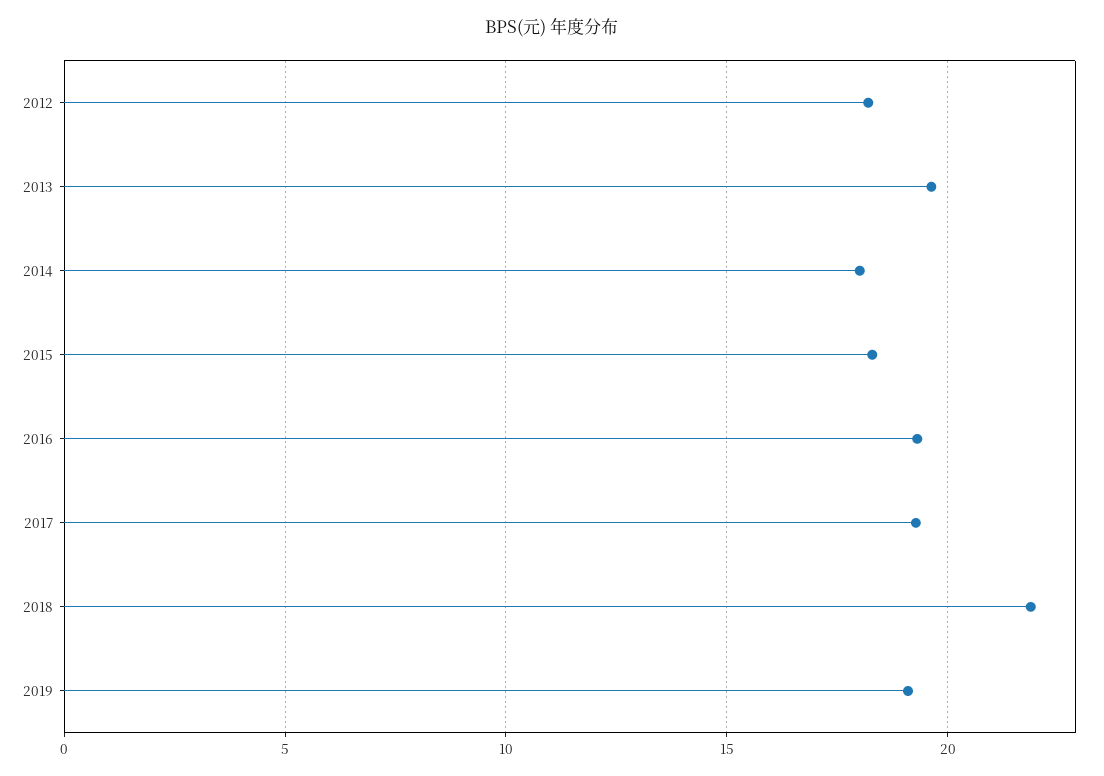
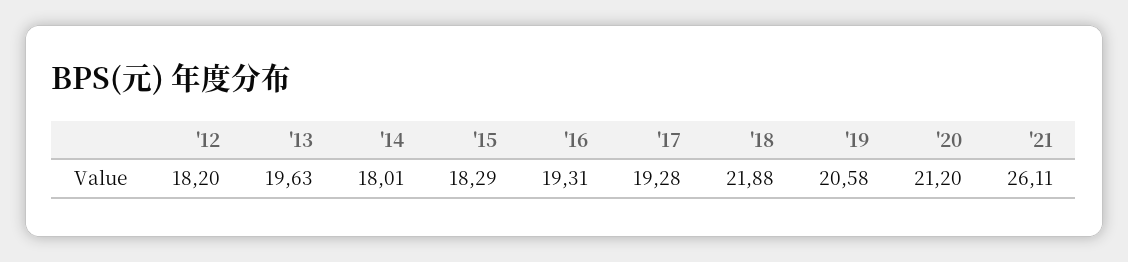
2019: 19 -> 20.58
'20: none -> 21.2
'21: none -> 26.11

